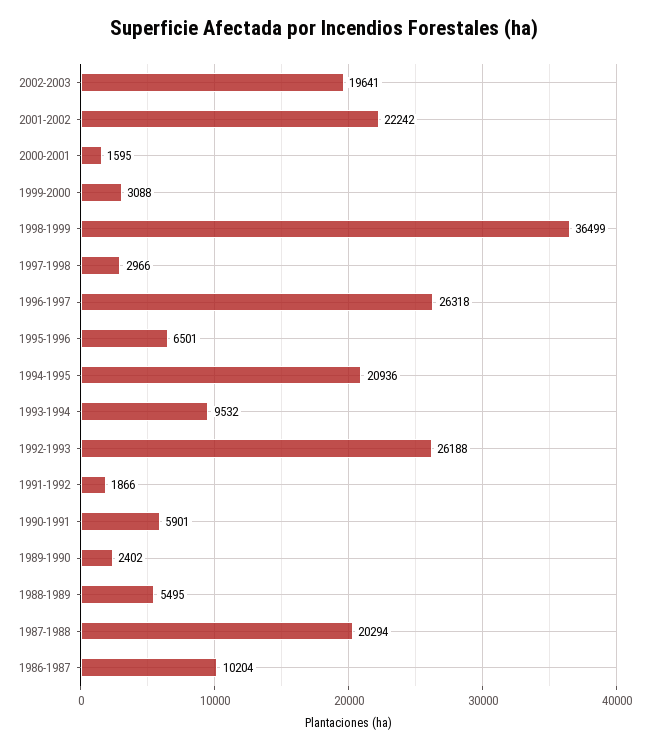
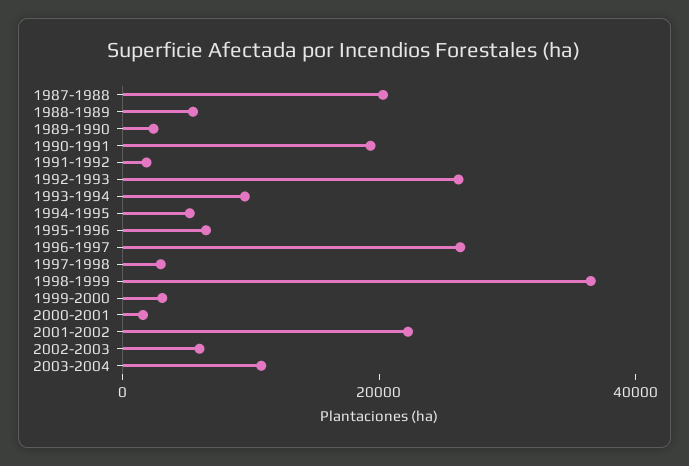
2002-2003: 19641 -> 5000
1994-1995: 20936 -> 5000
1990-1991: 5901 -> 20000
1986-1987: 10204 -> none
2003-2004: none -> 10000

